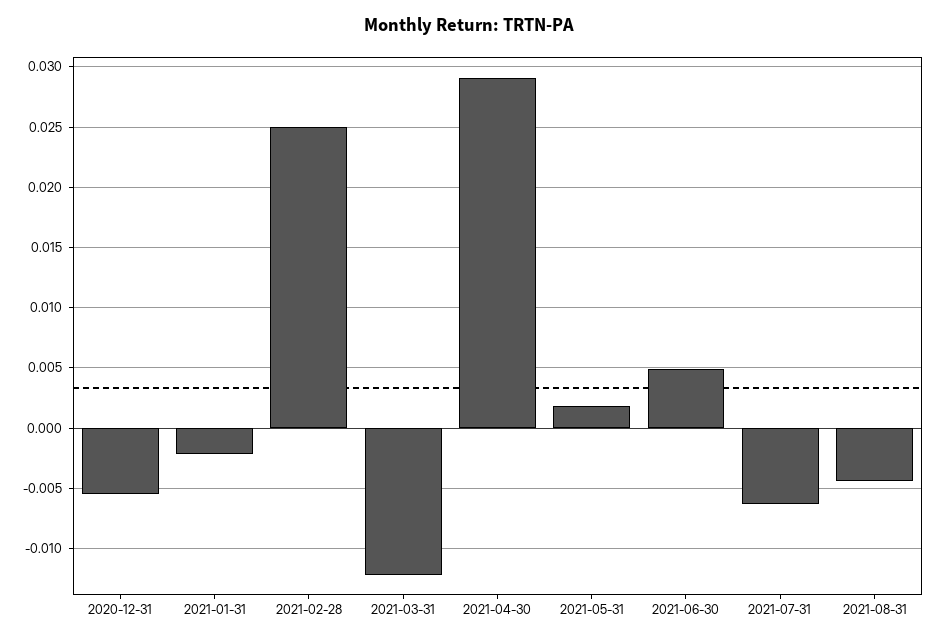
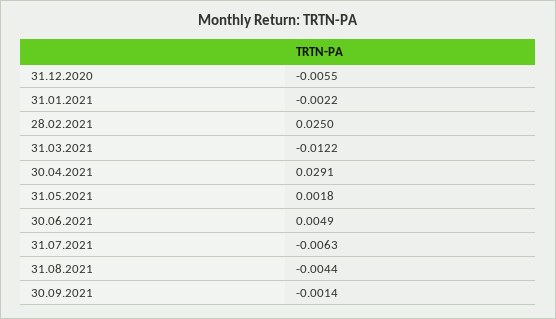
30.09.2021: none -> -0.0014

